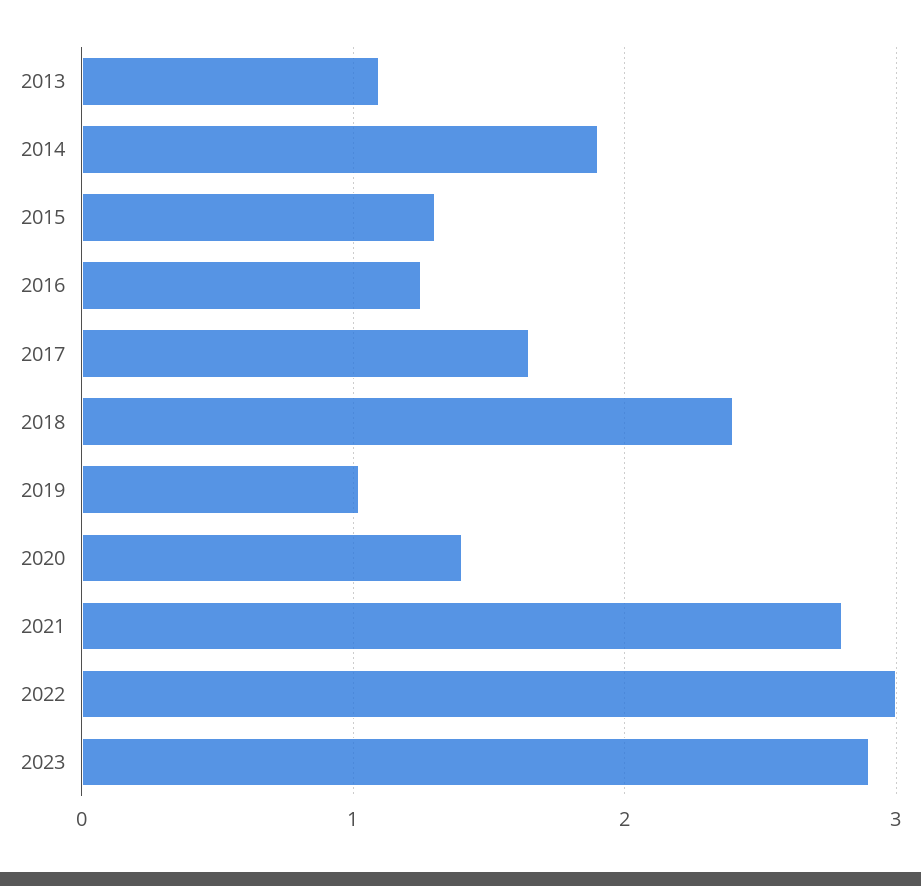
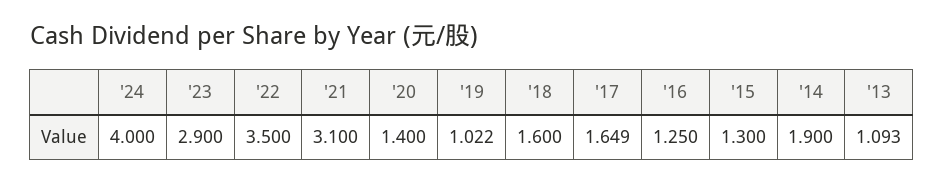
2018: 2.4 -> 1.6
2021: 2.8 -> 3.1
2022: 3 -> 3.5
'24: none -> 4

